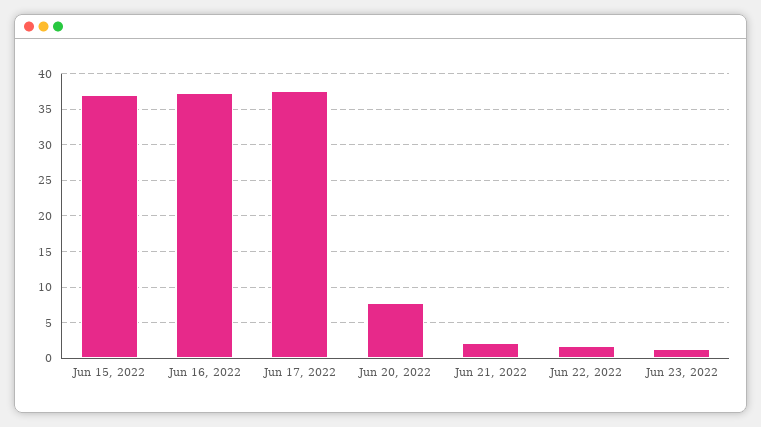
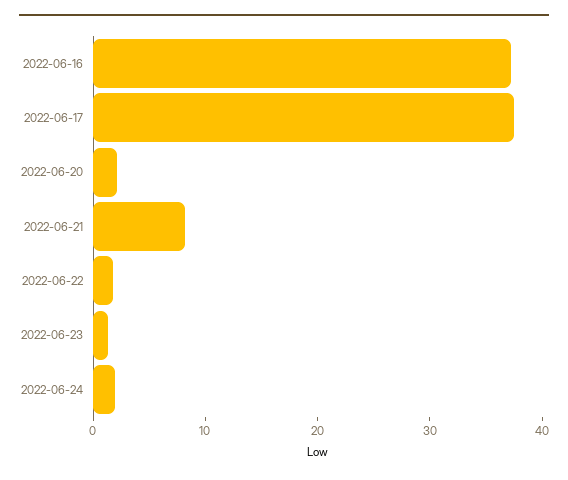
Jun 15, 2022: 37 -> none
Jun 20, 2022: 8 -> 2
Jun 21, 2022: 2 -> 8
2022-06-24: none -> 2

